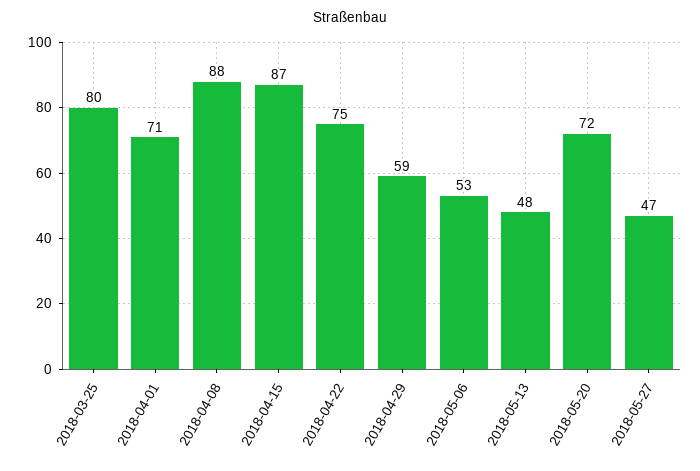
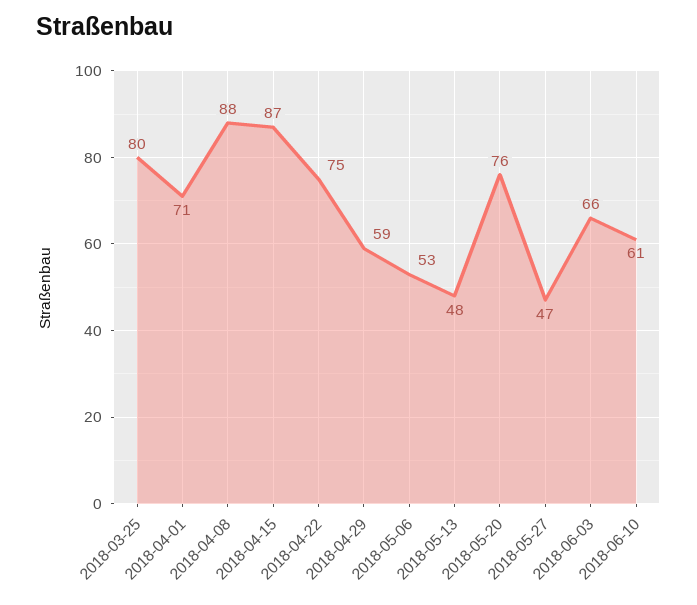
2018-05-20: 72 -> 76
2018-06-03: none -> 66
2018-06-10: none -> 61

